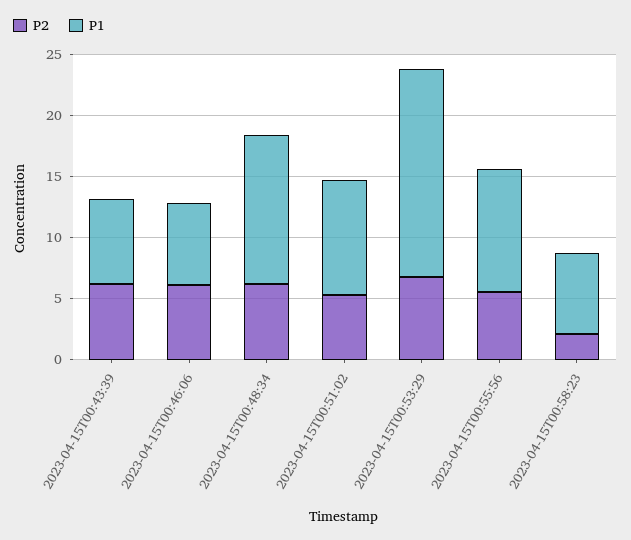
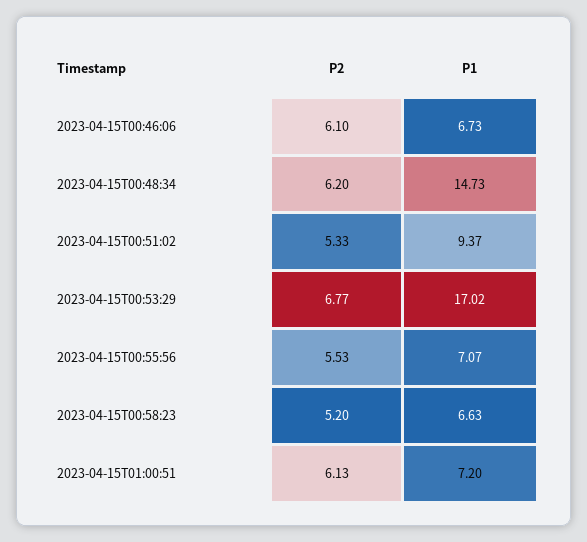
P2, 2023-04-15T00:43:39: 6 -> none
P1, 2023-04-15T00:43:39: 7 -> none
P1, 2023-04-15T00:48:34: 12 -> 14.73
P1, 2023-04-15T00:55:56: 10 -> 7.07
P2, 2023-04-15T00:58:23: 2 -> 5.2
P2, 2023-04-15T01:00:51: none -> 6.13
P1, 2023-04-15T01:00:51: none -> 7.2

